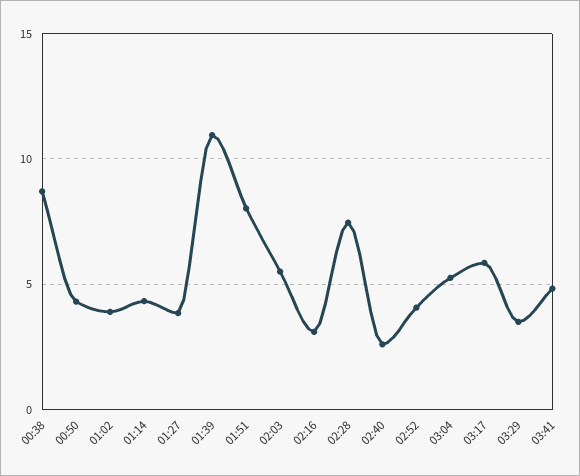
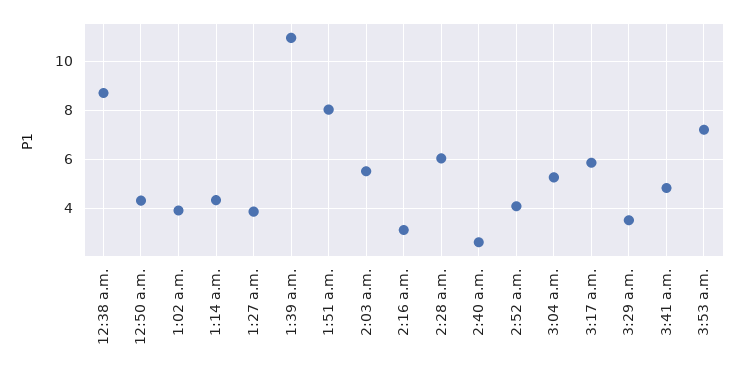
02:28: 7.5 -> 6
3:53 a.m.: none -> 7.25

